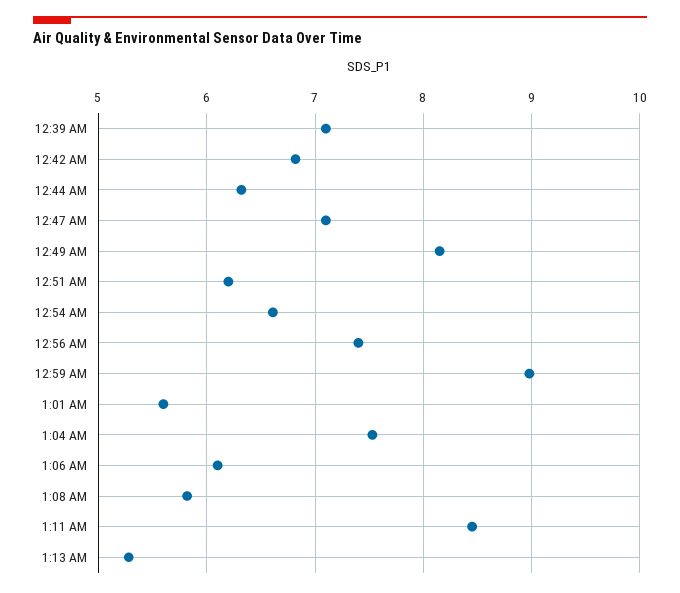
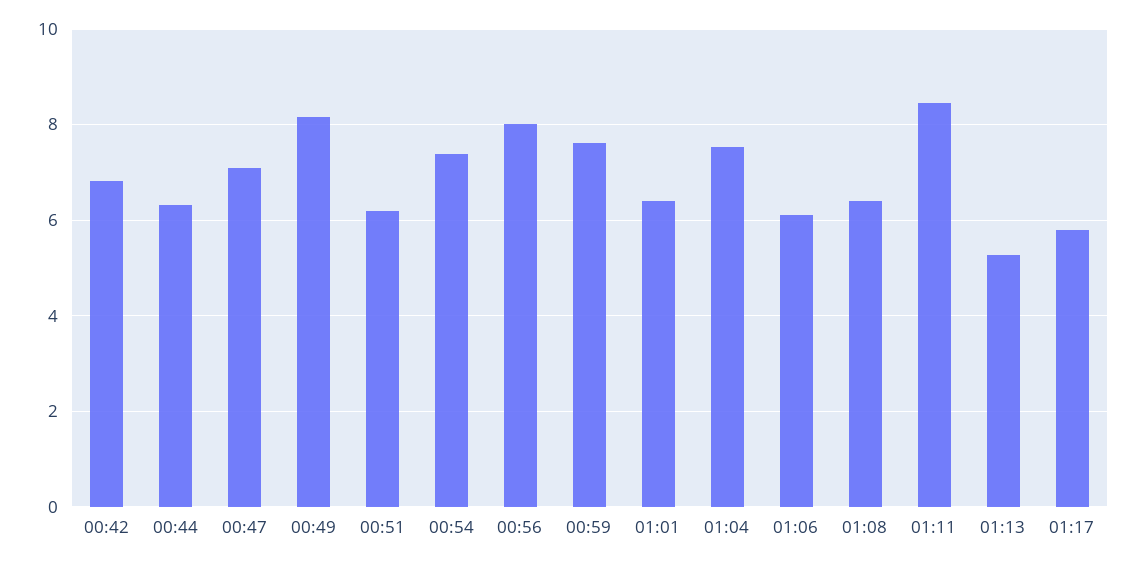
12:39 AM: 7.1 -> none
12:54 AM: 6.6 -> 7.4
12:56 AM: 7.4 -> 8
12:59 AM: 9 -> 7.6
1:01 AM: 5.6 -> 6.4
1:08 AM: 5.8 -> 6.4
01:17: none -> 5.8

